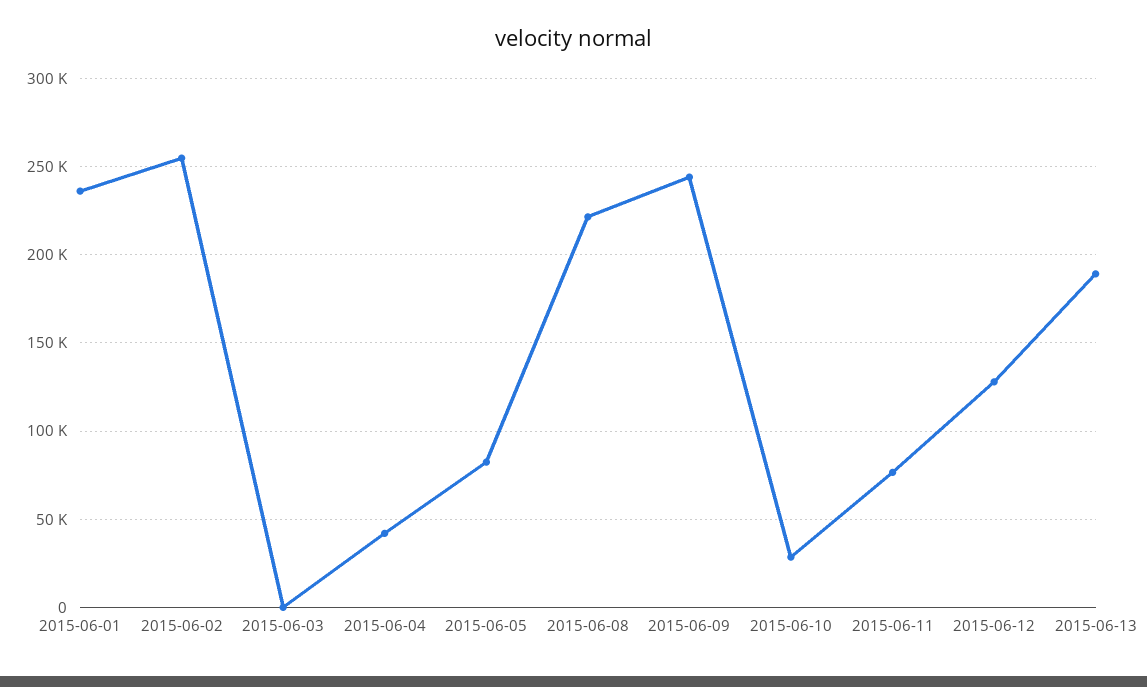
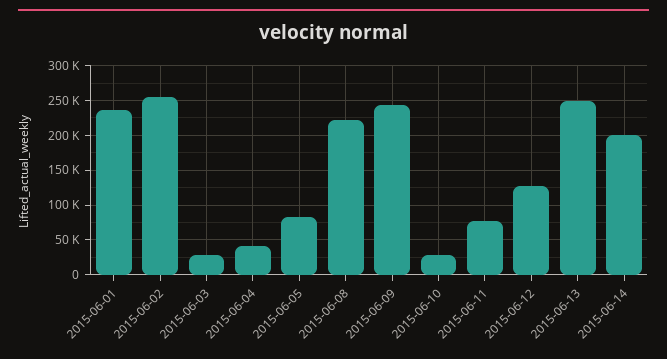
2015-06-03: 0 -> 30000
2015-06-13: 190000 -> 250000
2015-06-14: none -> 200000

